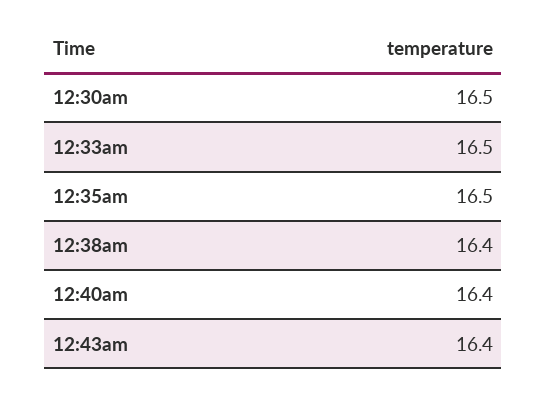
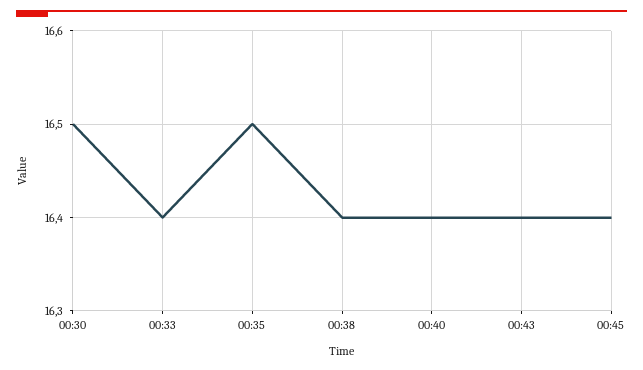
12:33am: 16.5 -> 16.4
00:45: none -> 16.4

